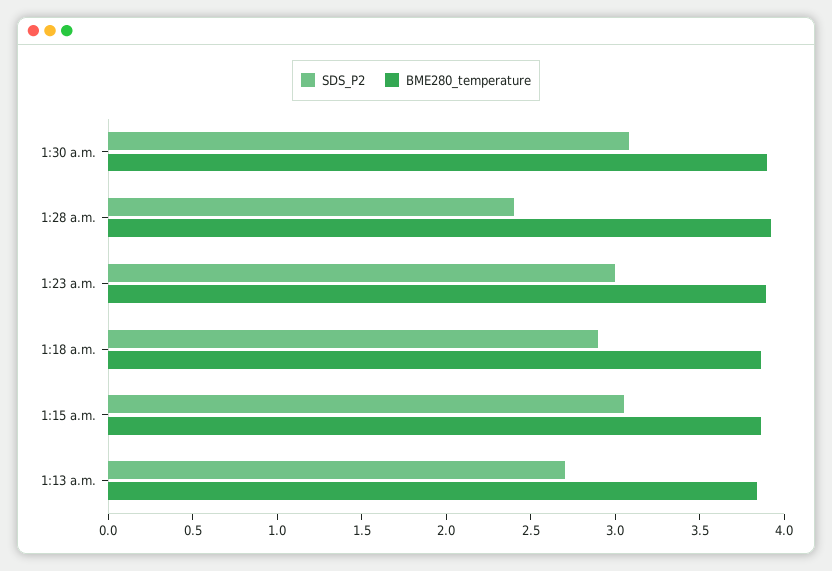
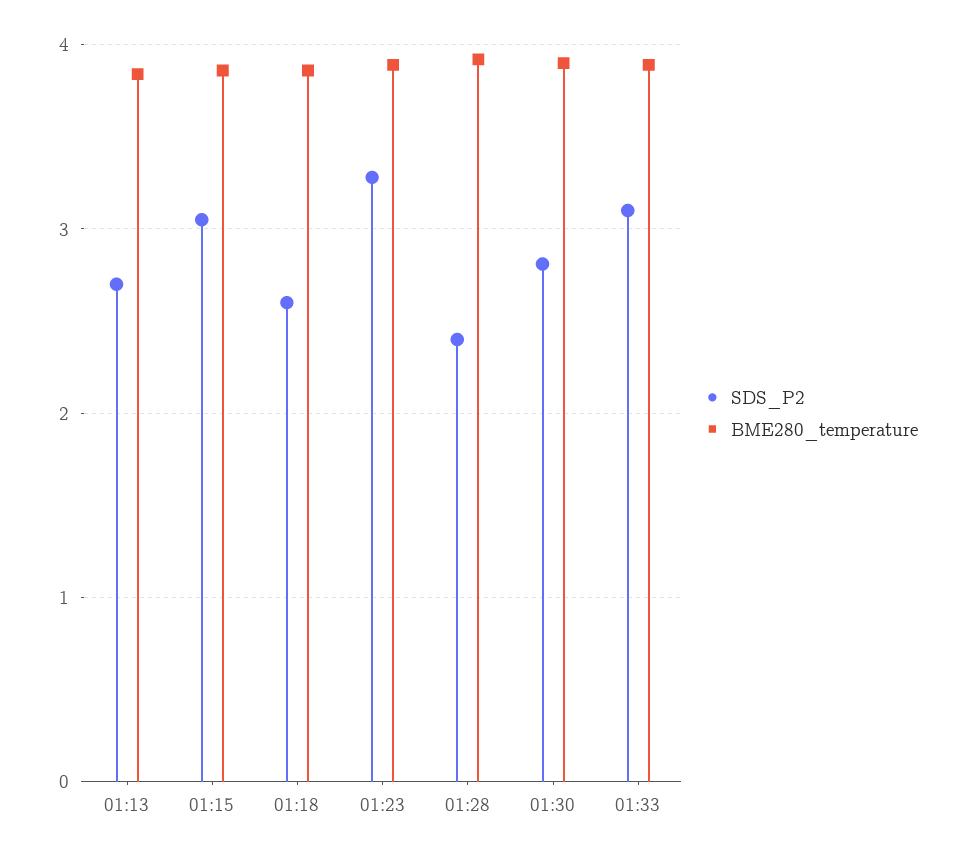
SDS_P2, 1:30 a.m.: 3.1 -> 2.8
SDS_P2, 1:23 a.m.: 3 -> 3.3
SDS_P2, 1:18 a.m.: 2.9 -> 2.6
SDS_P2, 01:33: none -> 3.1
BME280_temperature, 01:33: none -> 3.9

